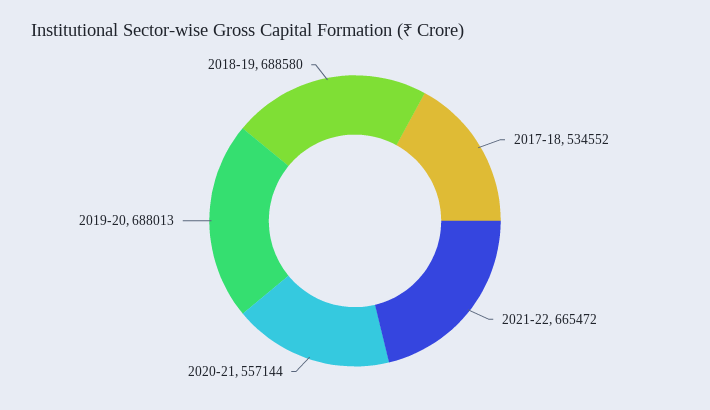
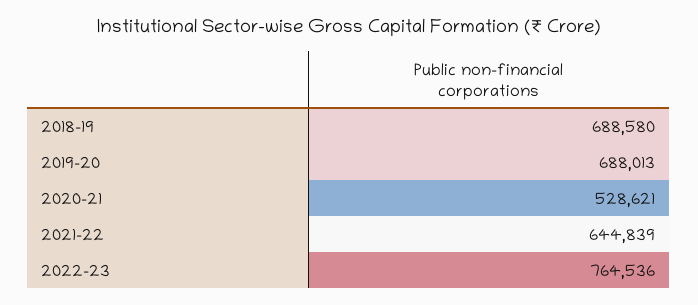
2017-18: 534552 -> none
2021-22: 665472 -> 644839
2020-21: 557144 -> 528621
2022-23: none -> 764536

